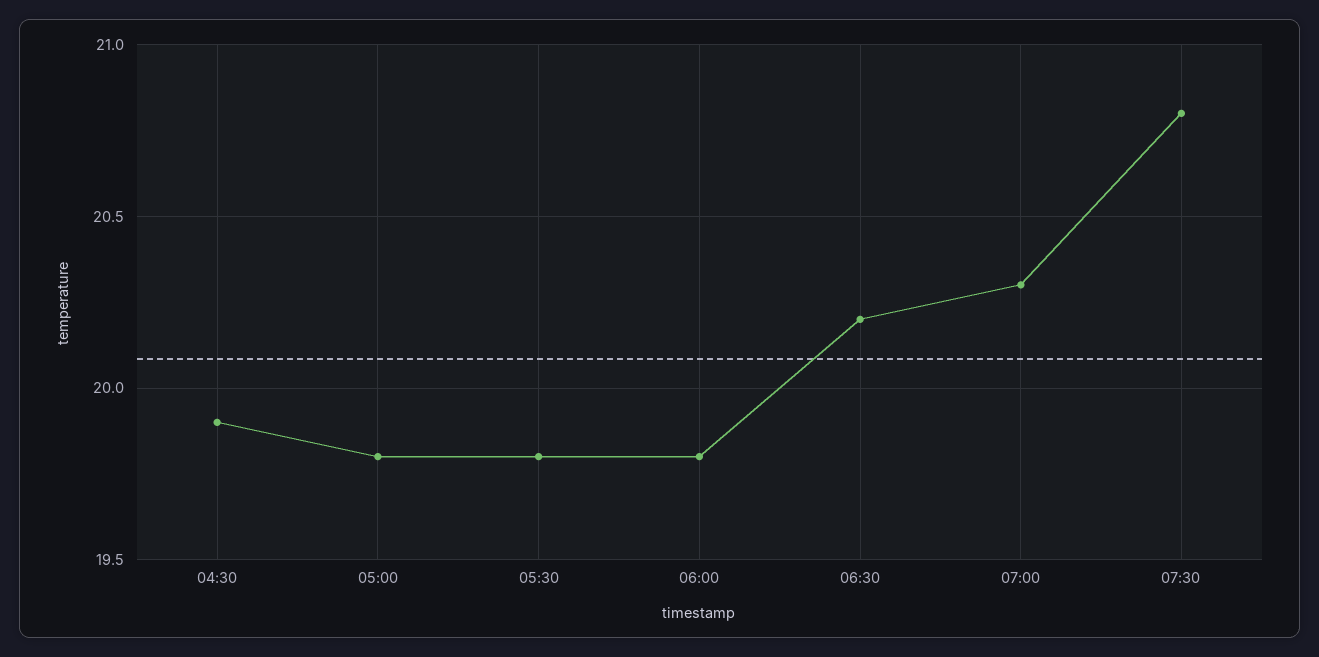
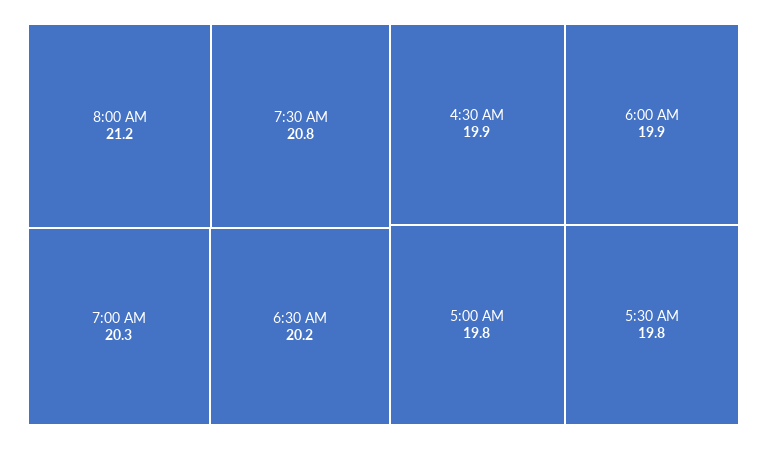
06:00: 19.8 -> 19.9
8:00 AM: none -> 21.2

